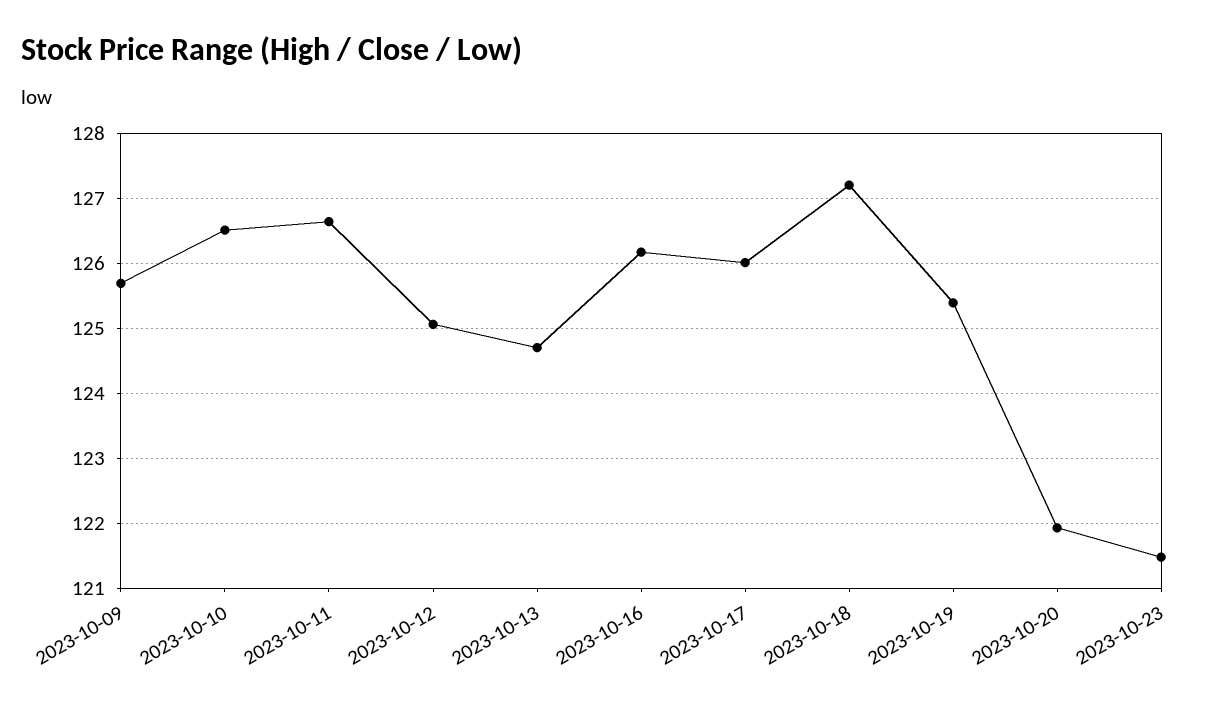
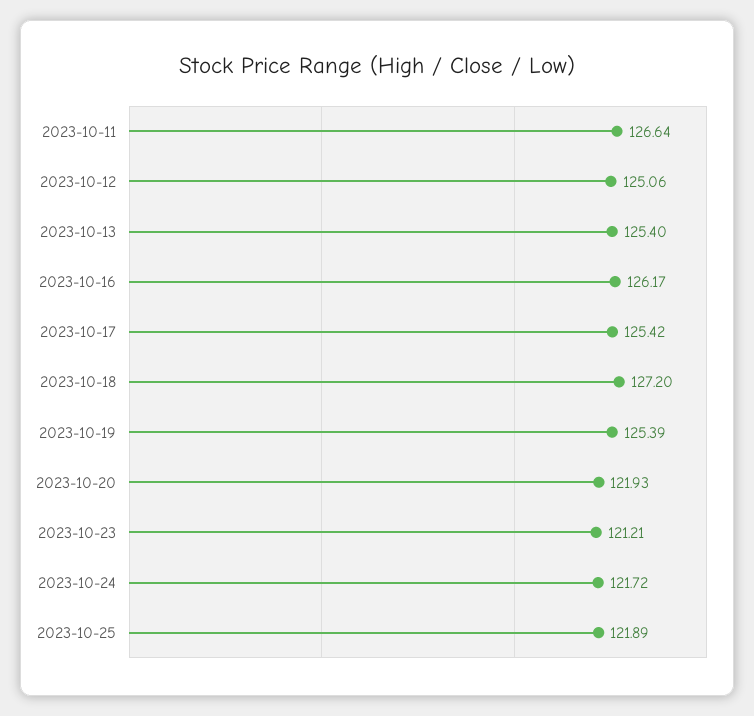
2023-10-09: 125.7 -> none
2023-10-10: 126.5 -> none
2023-10-13: 124.7 -> 125.4
2023-10-17: 126 -> 125.42
2023-10-23: 121.5 -> 121.21
2023-10-24: none -> 121.72
2023-10-25: none -> 121.89

